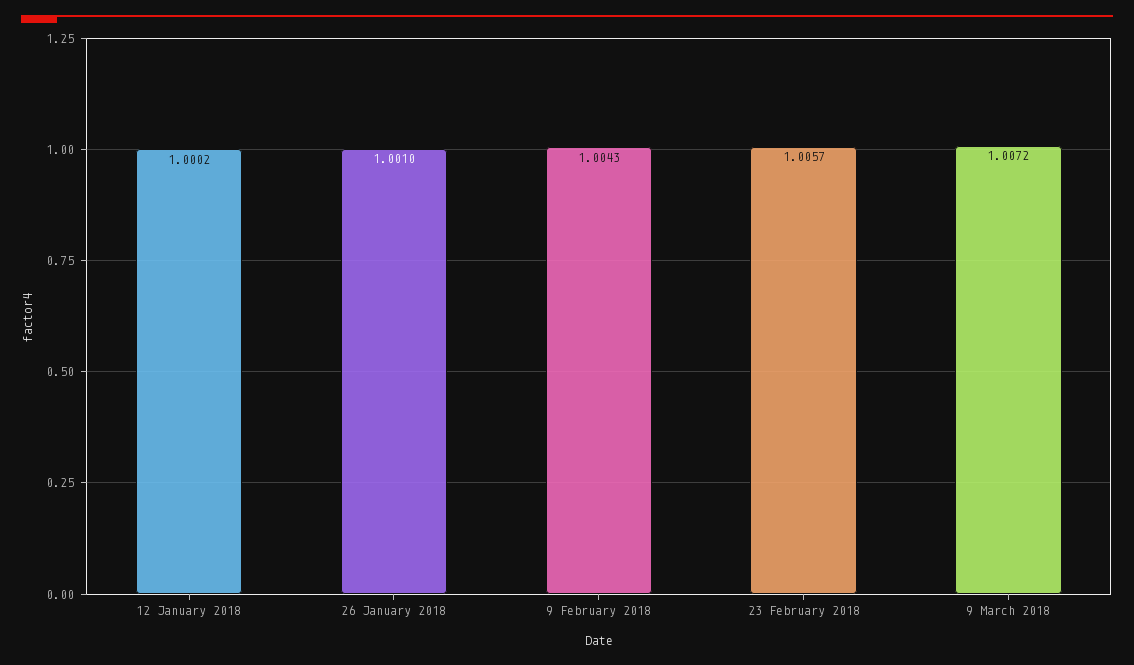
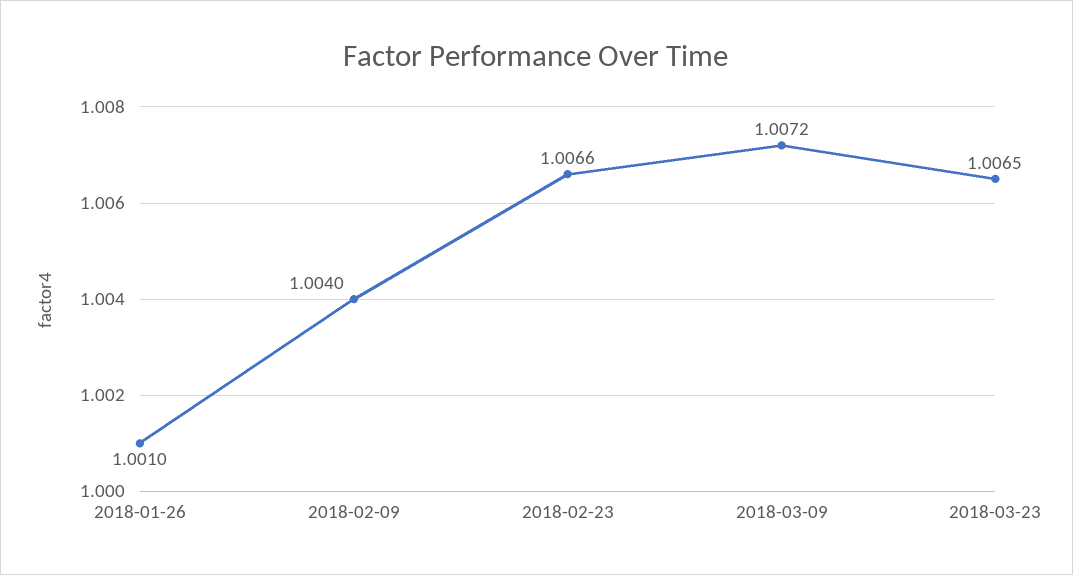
12 January 2018: 1.0002 -> none
9 February 2018: 1.0043 -> 1.004
23 February 2018: 1.0057 -> 1.0066
2018-03-23: none -> 1.0065

